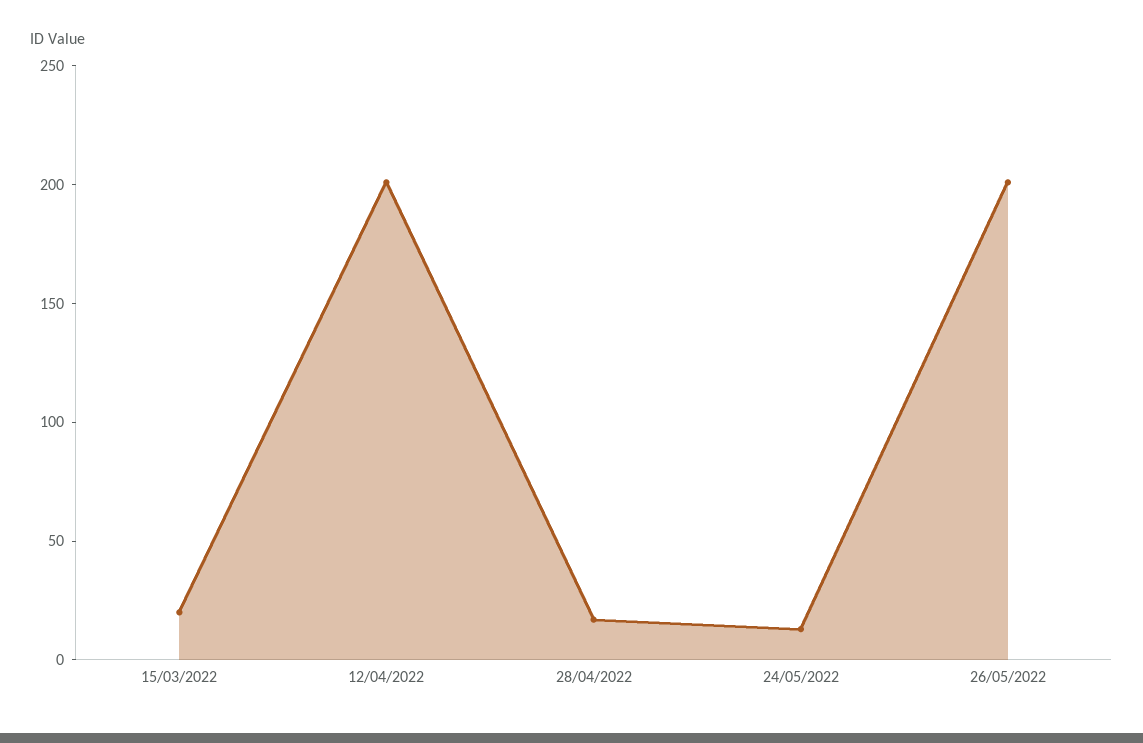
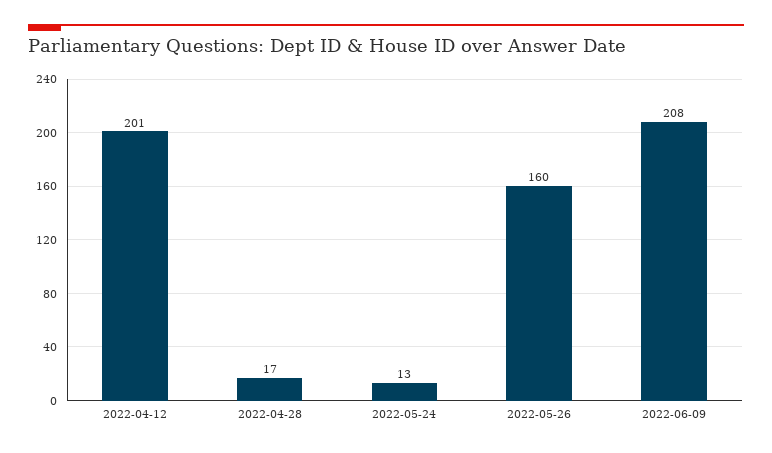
15/03/2022: 20 -> none
26/05/2022: 200 -> 160
2022-06-09: none -> 208

